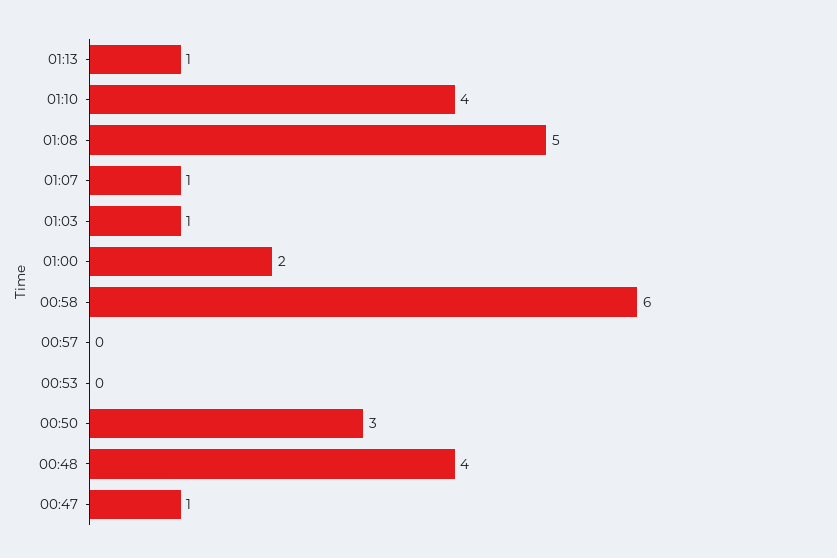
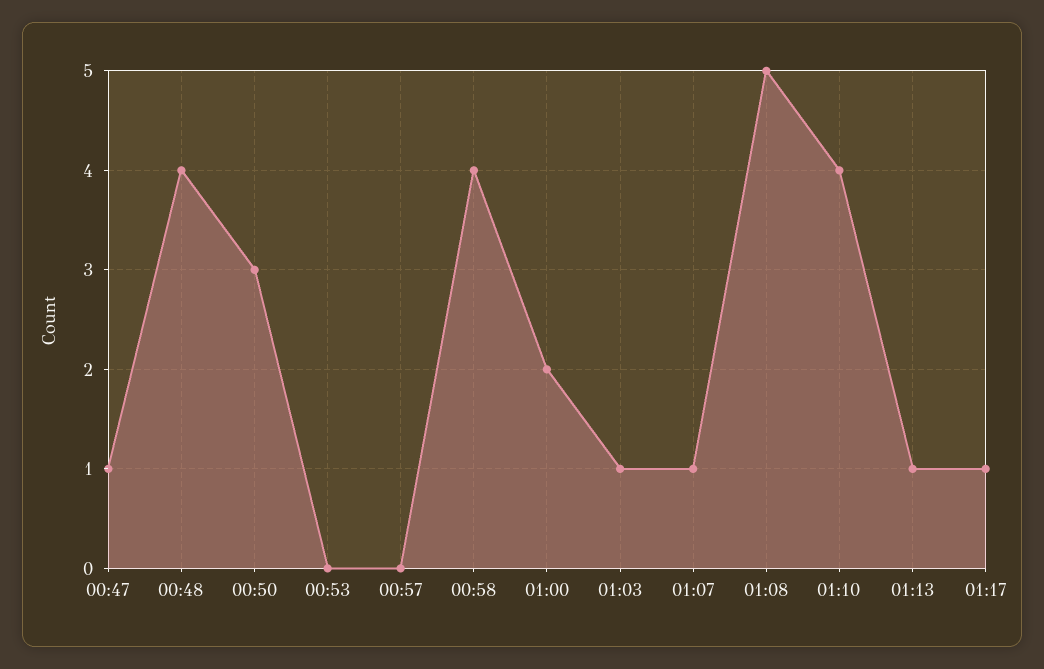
00:58: 6 -> 4
01:17: none -> 1

